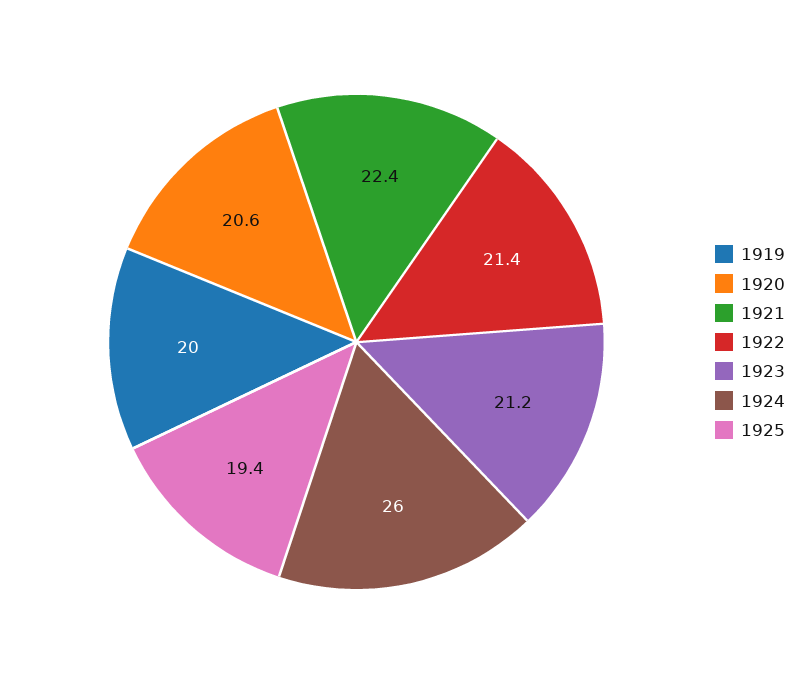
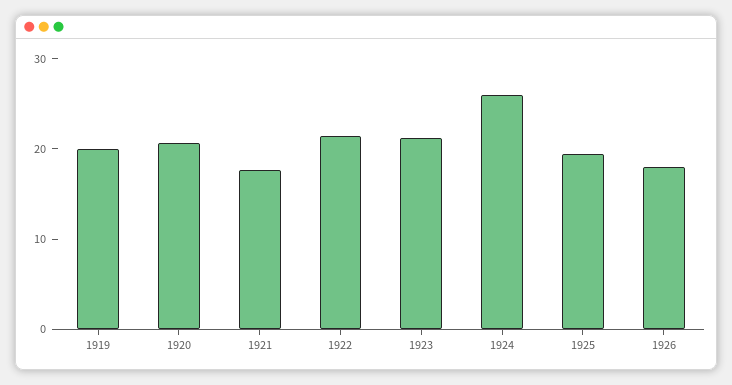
1921: 22.4 -> 18
1926: none -> 18

